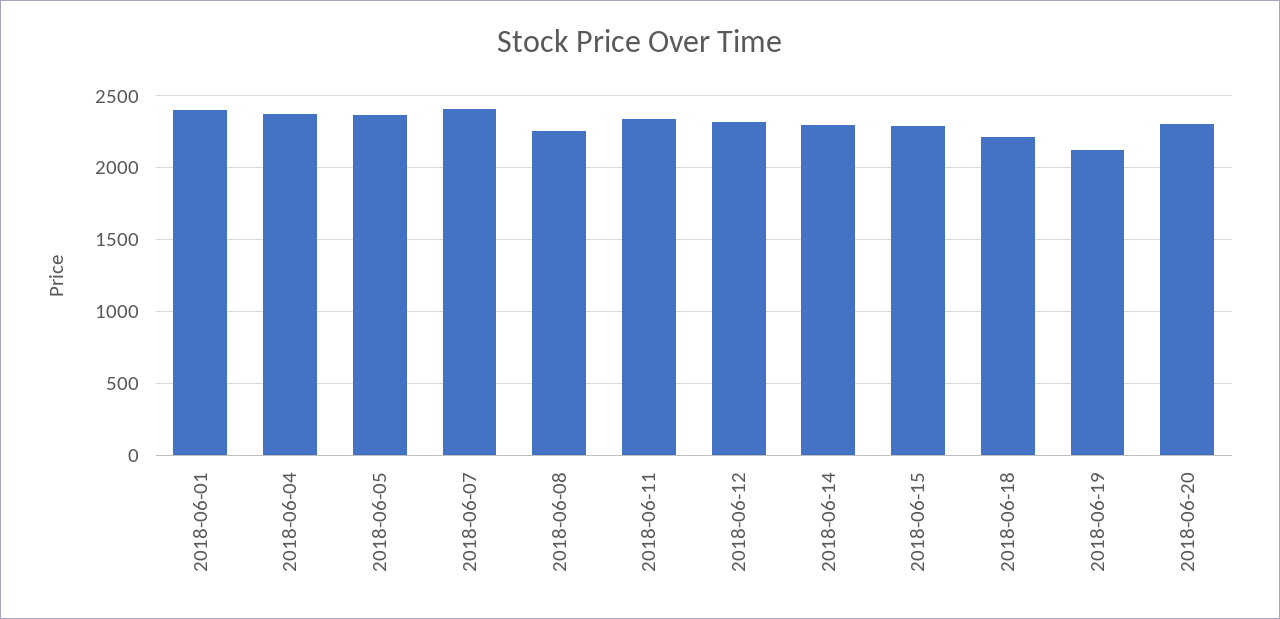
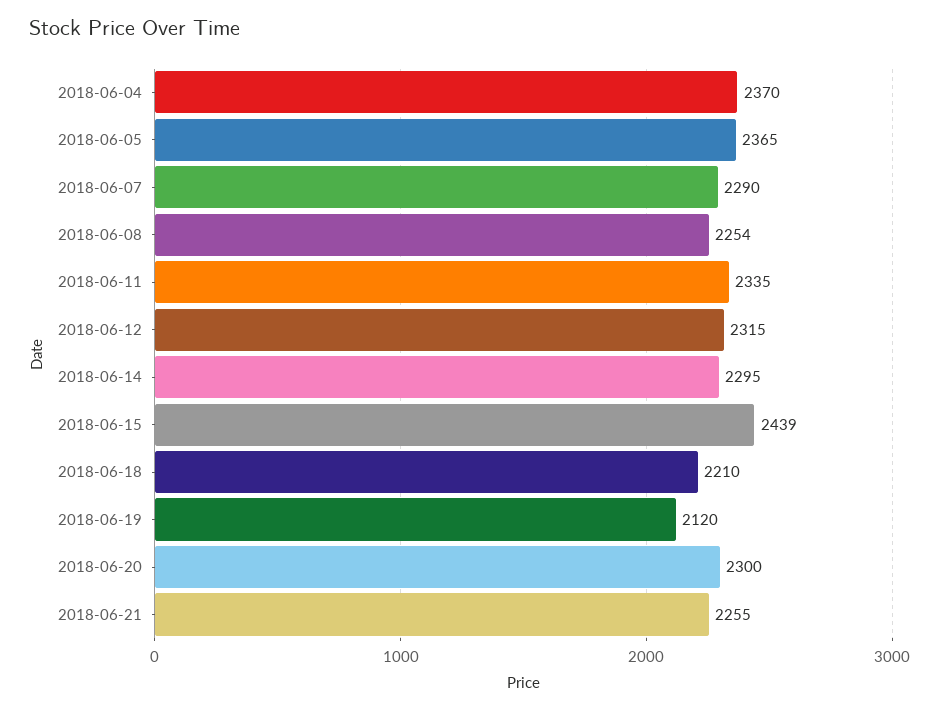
2018-06-01: 2400 -> none
2018-06-07: 2400 -> 2290
2018-06-15: 2300 -> 2439
2018-06-21: none -> 2255

